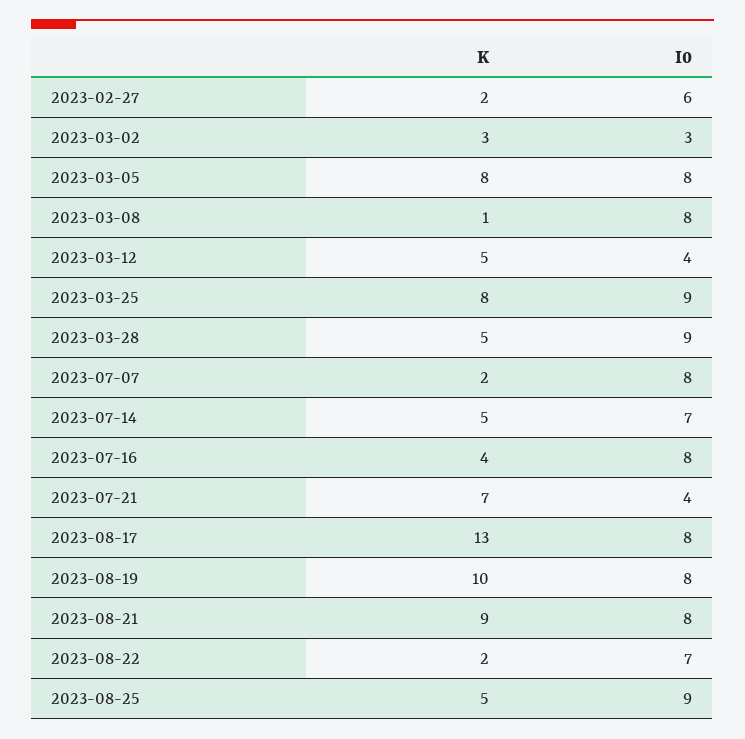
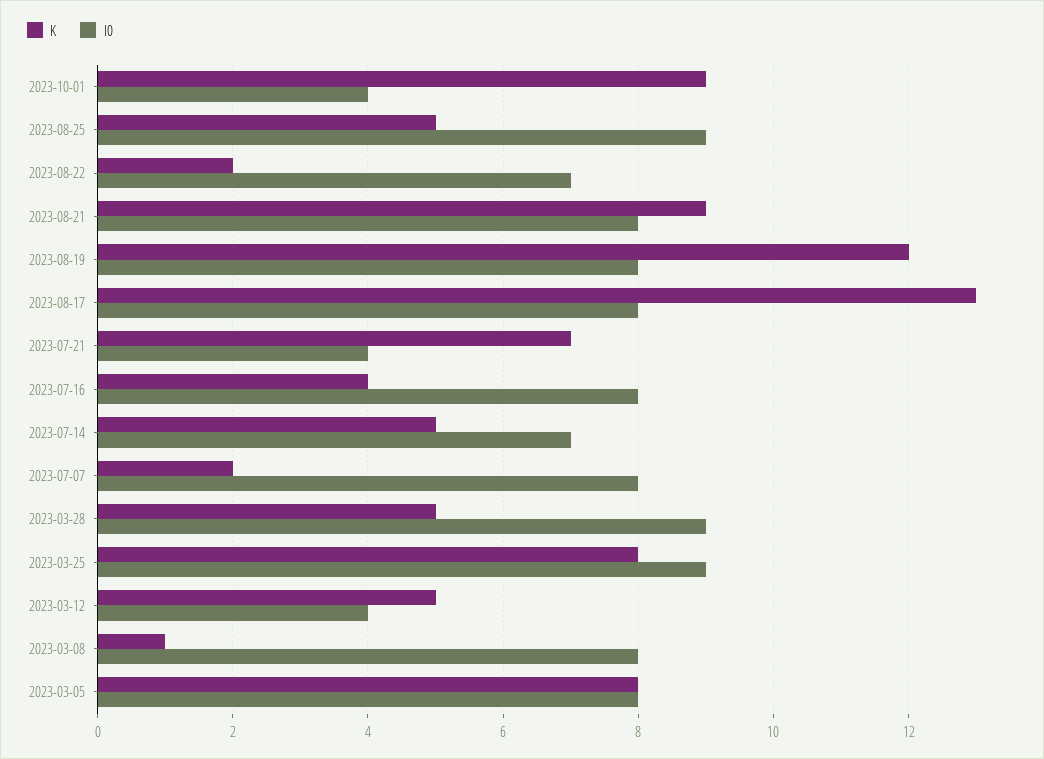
K, 2023-02-27: 2 -> none
I0, 2023-02-27: 6 -> none
K, 2023-03-02: 3 -> none
I0, 2023-03-02: 3 -> none
K, 2023-08-19: 10 -> 12
K, 2023-10-01: none -> 9
I0, 2023-10-01: none -> 4

